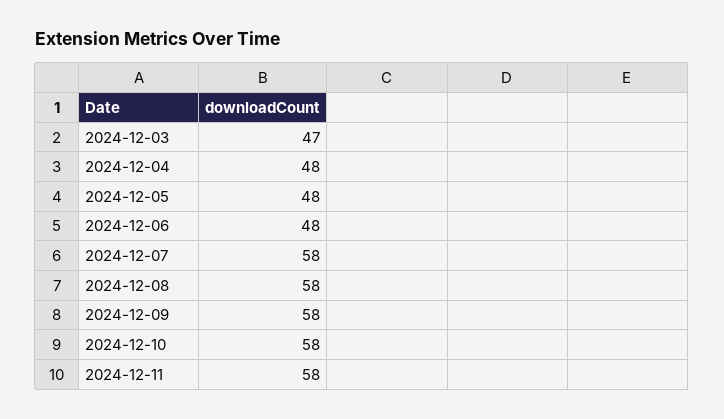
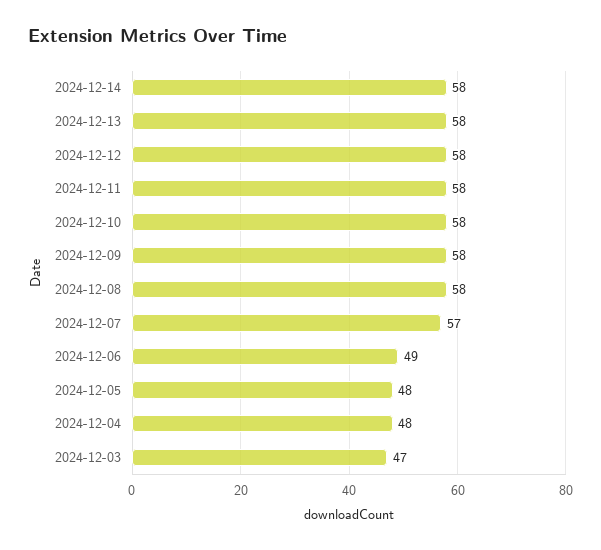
2024-12-06: 48 -> 49
2024-12-07: 58 -> 57
2024-12-14: none -> 58
2024-12-13: none -> 58
2024-12-12: none -> 58

